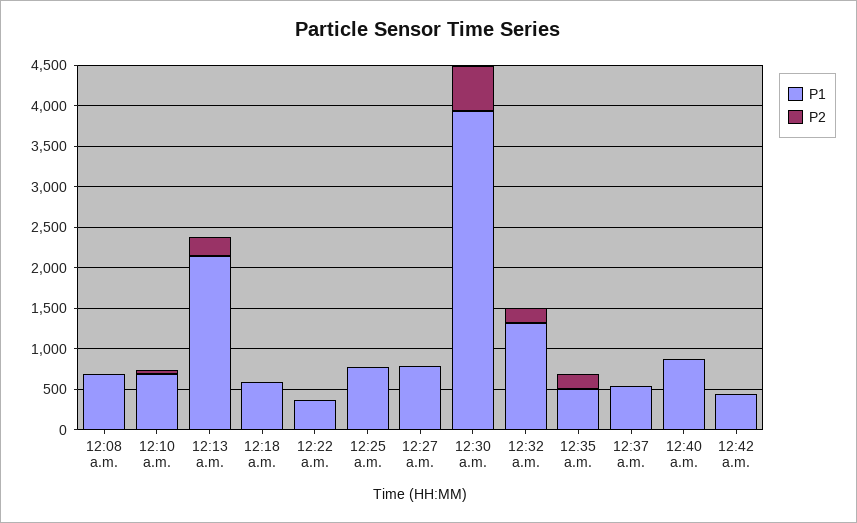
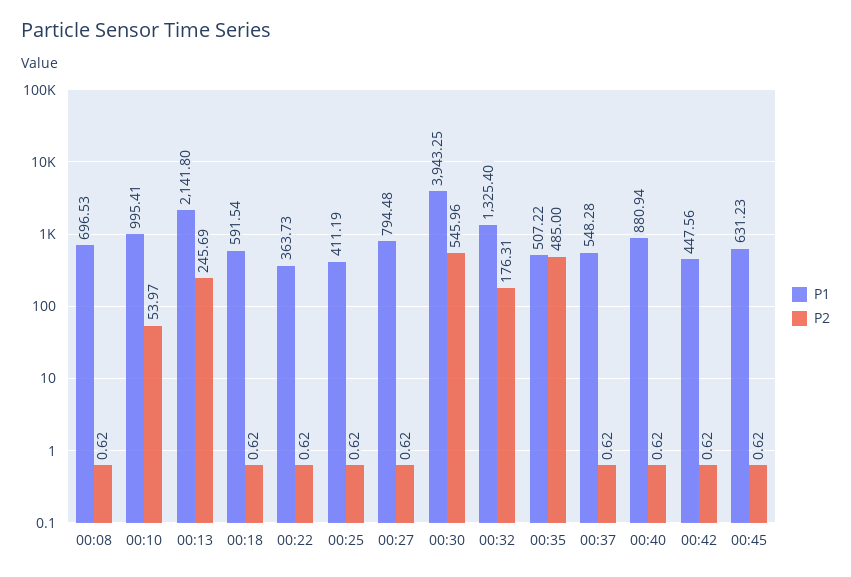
P1, 12:10 a.m.: 700 -> 995.41
P1, 12:25 a.m.: 800 -> 411.19
P2, 12:35 a.m.: 200 -> 485
P1, 00:45: none -> 631.23
P2, 00:45: none -> 0.62

